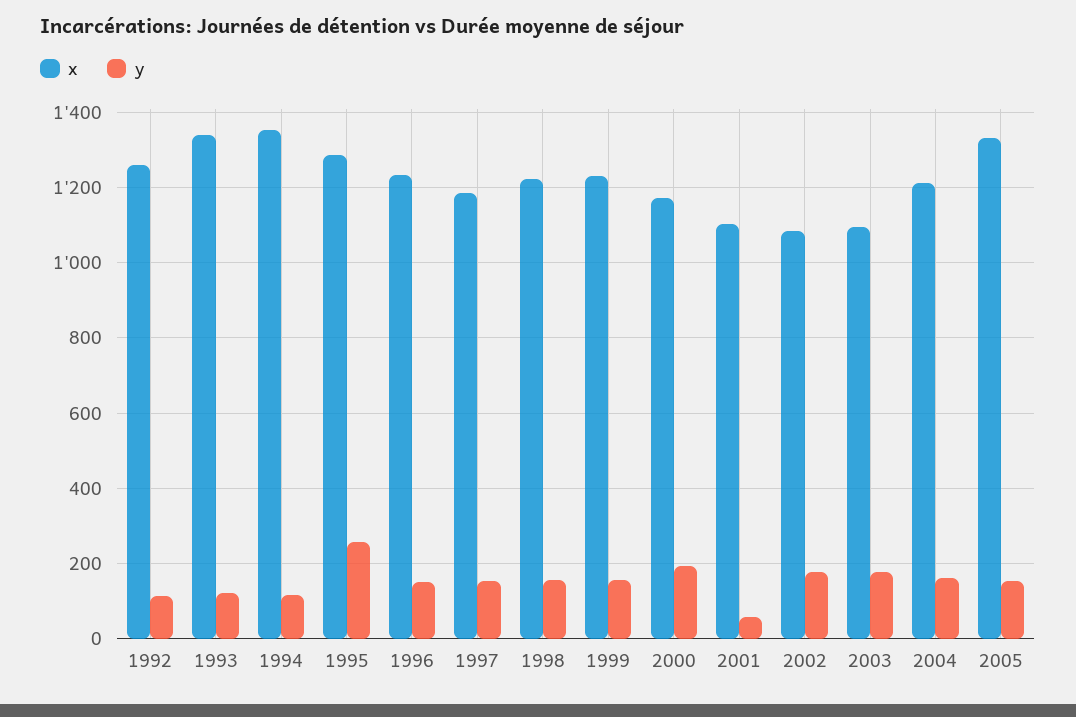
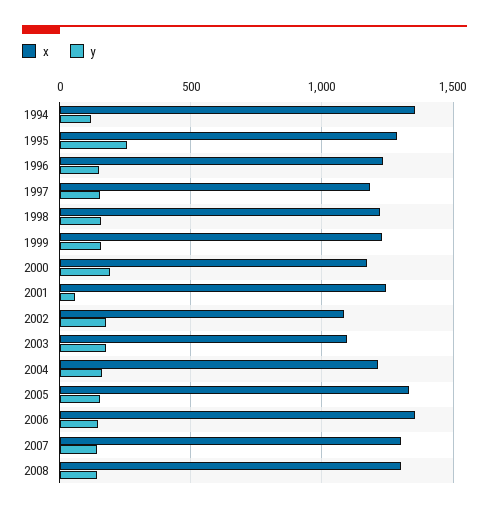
x, 1992: 1260 -> none
y, 1992: 120 -> none
x, 1993: 1340 -> none
y, 1993: 120 -> none
x, 2001: 1100 -> 1250
x, 2006: none -> 1350
y, 2006: none -> 150
x, 2007: none -> 1300
y, 2007: none -> 150
x, 2008: none -> 1300
y, 2008: none -> 150

